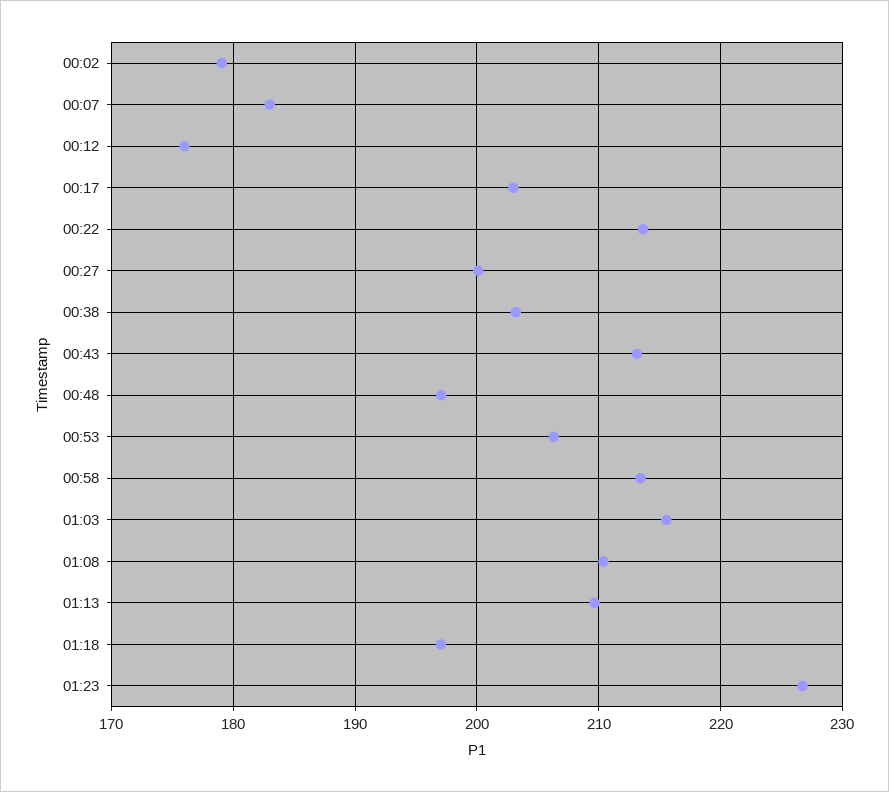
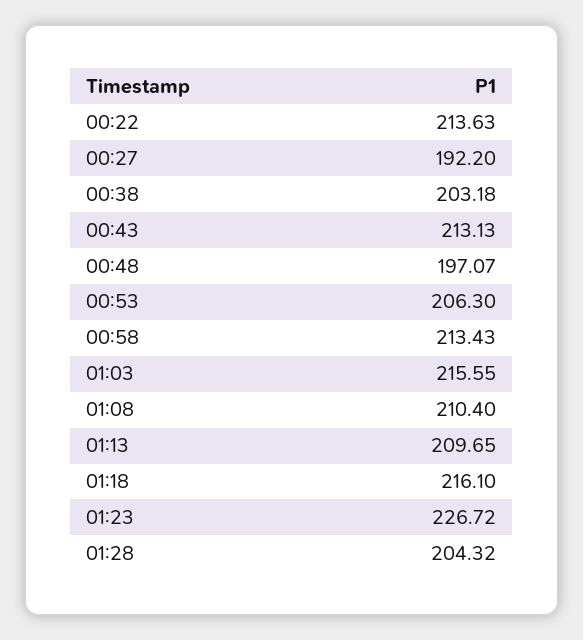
00:02: 179 -> none
00:07: 183 -> none
00:12: 176 -> none
00:17: 203 -> none
00:27: 200 -> 192.2
01:18: 197 -> 216.1
01:28: none -> 204.32

